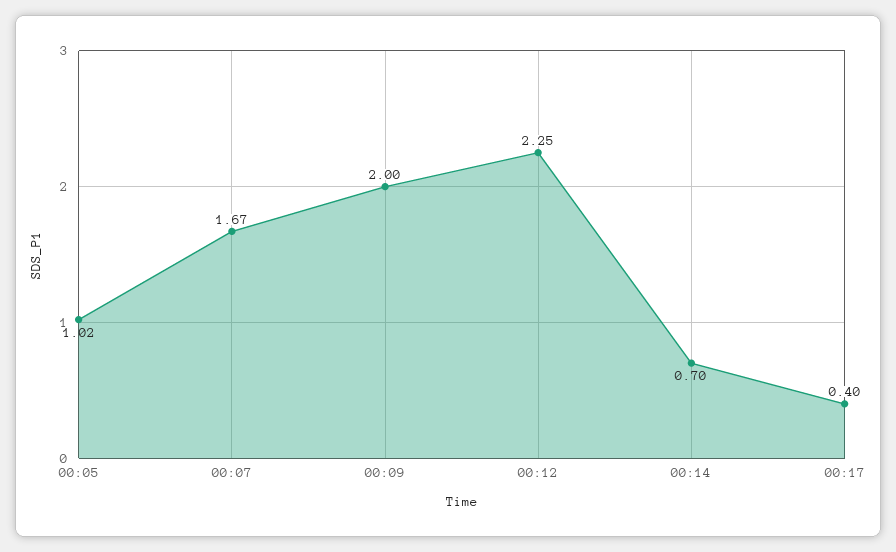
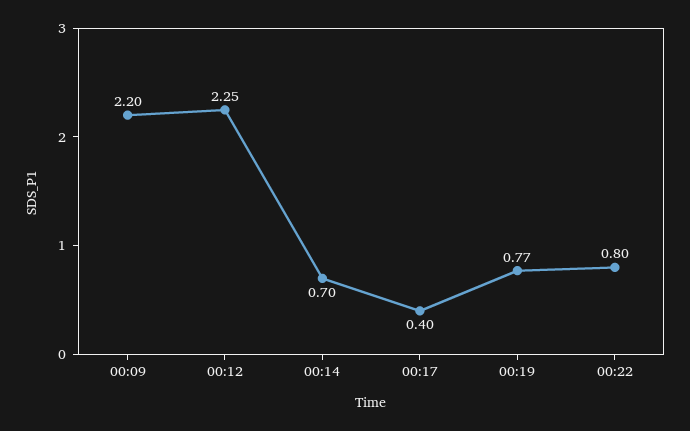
00:05: 1.02 -> none
00:07: 1.67 -> none
00:09: 2 -> 2.2
00:19: none -> 0.77
00:22: none -> 0.8

